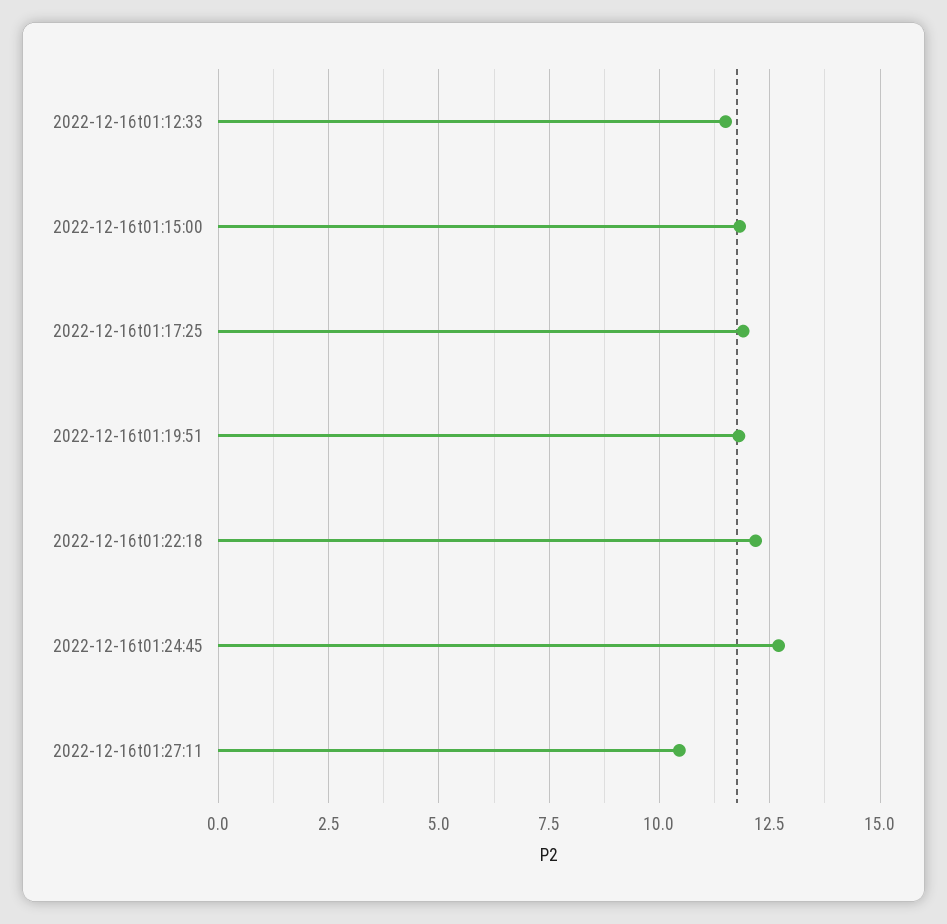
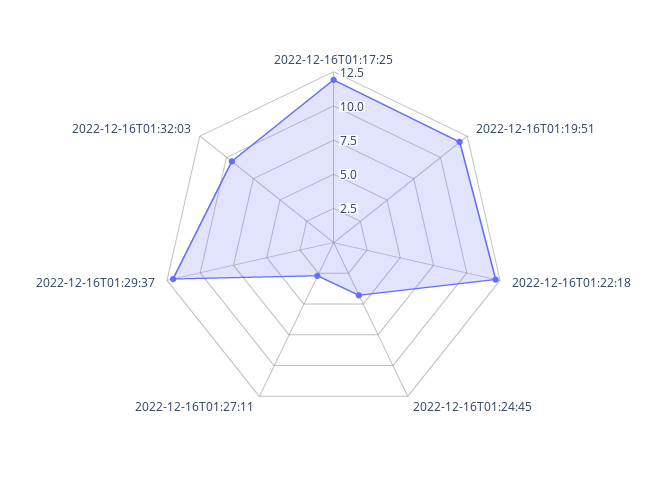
2022-12-16t01:12:33: 11.5 -> none
2022-12-16t01:15:00: 11.75 -> none
2022-12-16t01:24:45: 12.75 -> 5
2022-12-16t01:27:11: 10.5 -> 2.5
2022-12-16T01:29:37: none -> 12.5
2022-12-16T01:32:03: none -> 10

